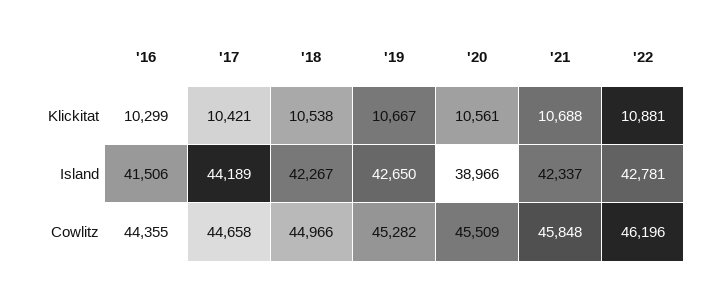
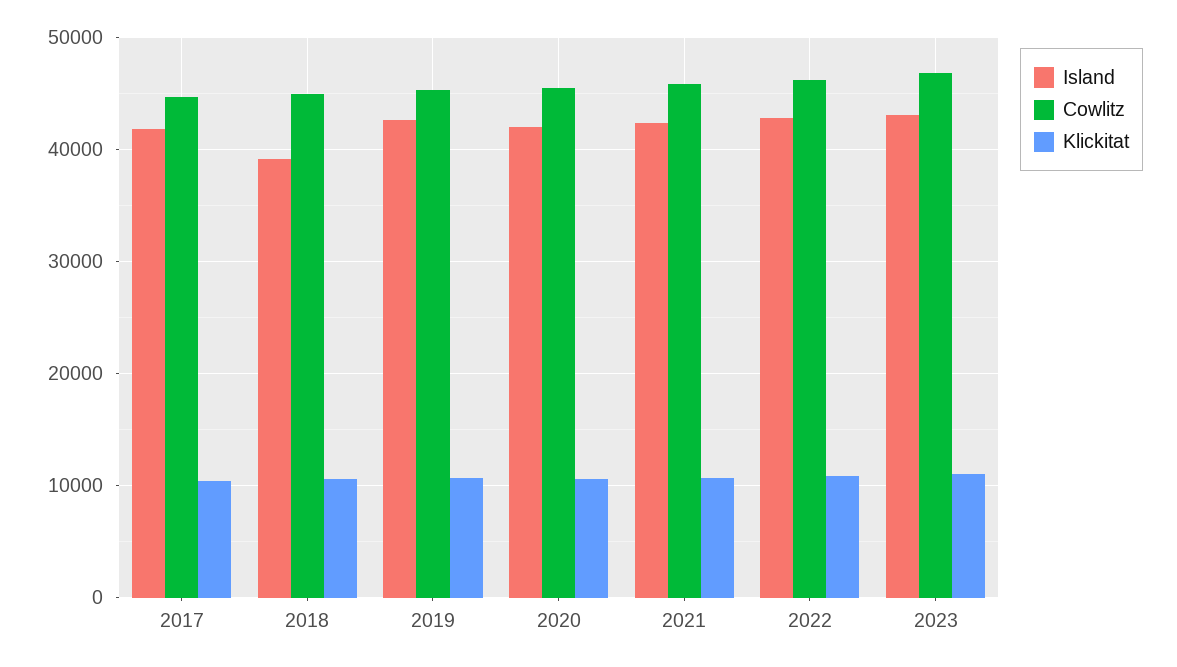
Klickitat, '16: 10299 -> none
Island, '16: 41506 -> none
Island, '17: 44189 -> 42000
Island, '18: 42267 -> 39000
Island, '20: 38966 -> 42000
Cowlitz, '16: 44355 -> none
Island, 2023: none -> 43000
Cowlitz, 2023: none -> 47000
Klickitat, 2023: none -> 11000

